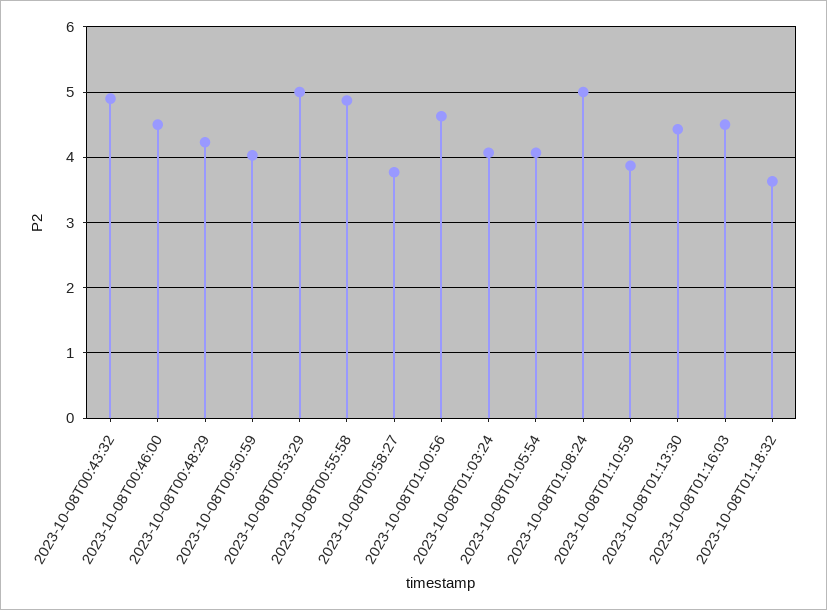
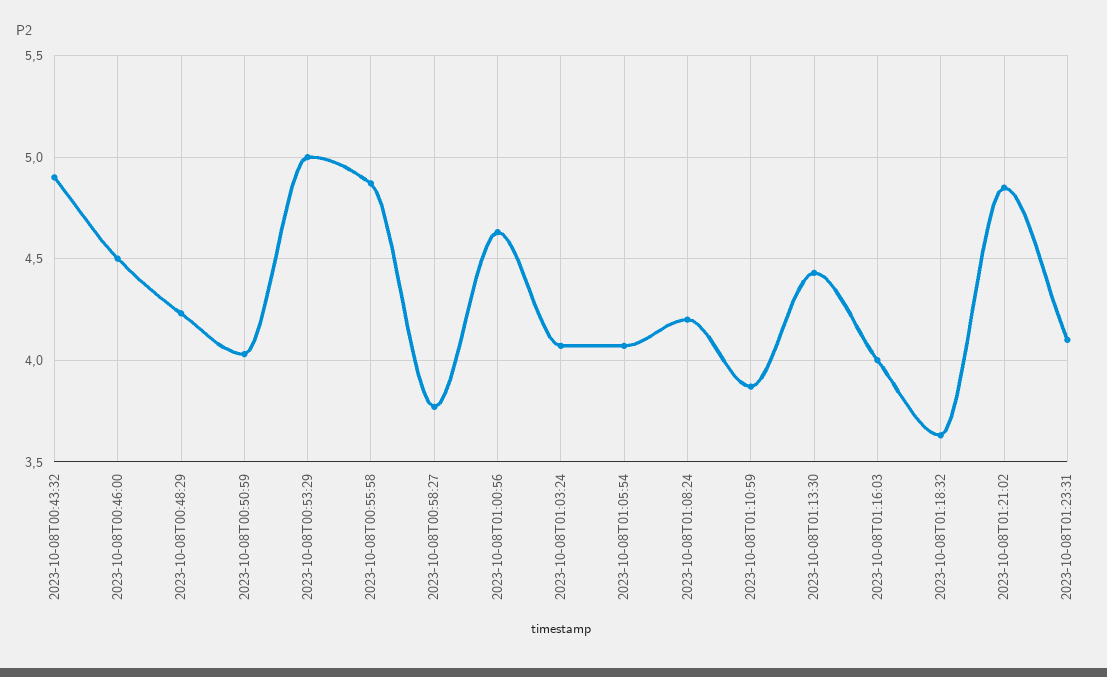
2023-10-08T01:08:24: 5 -> 4.2
2023-10-08T01:16:03: 4.5 -> 4
2023-10-08T01:21:02: none -> 4.85
2023-10-08T01:23:31: none -> 4.1

